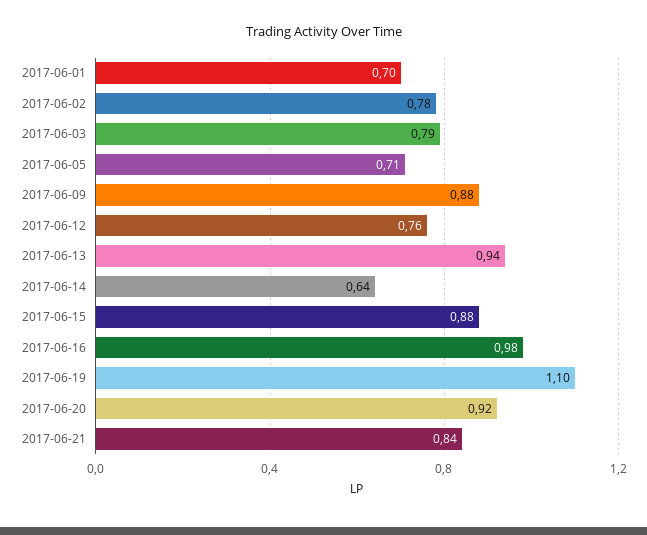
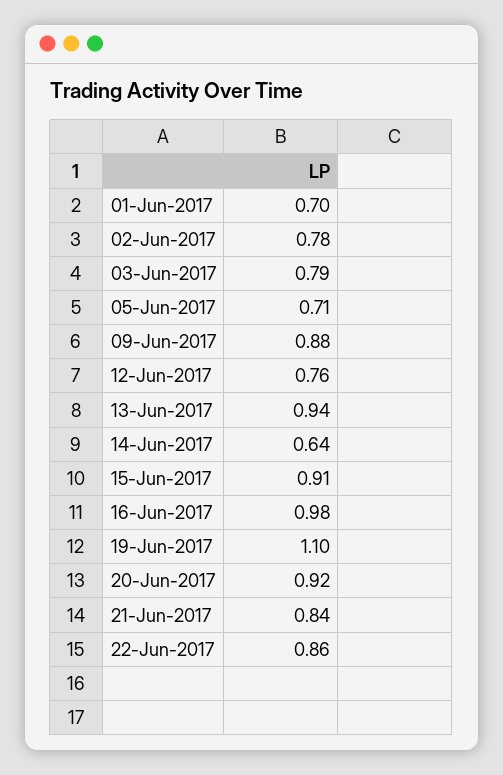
2017-06-15: 0.88 -> 0.91
22-Jun-2017: none -> 0.86

